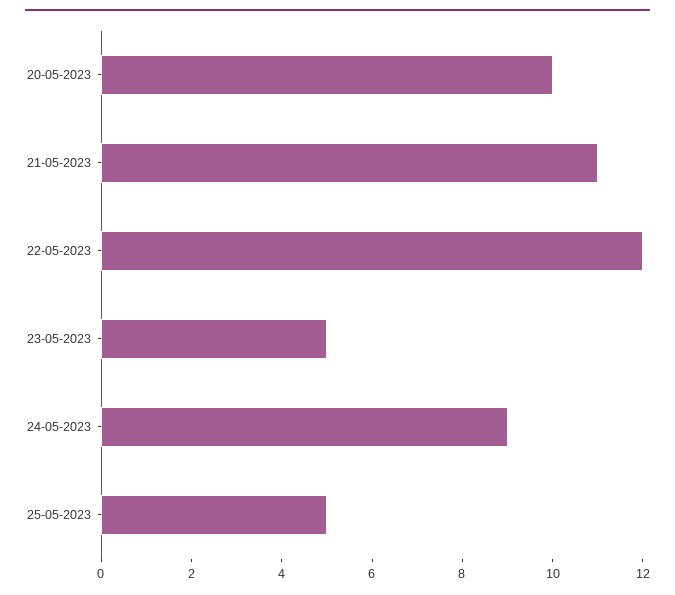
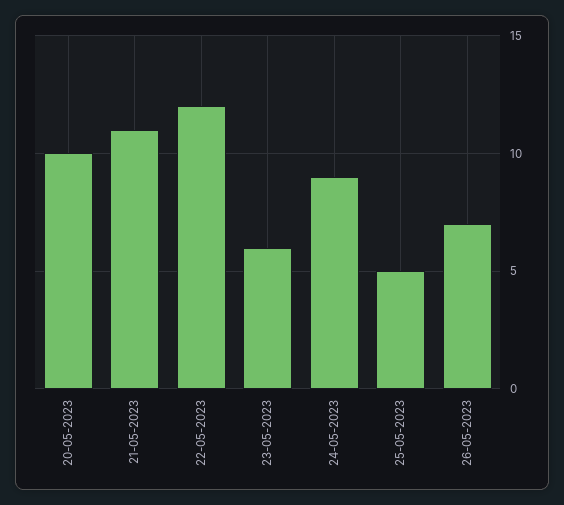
23-05-2023: 5 -> 6
26-05-2023: none -> 7

